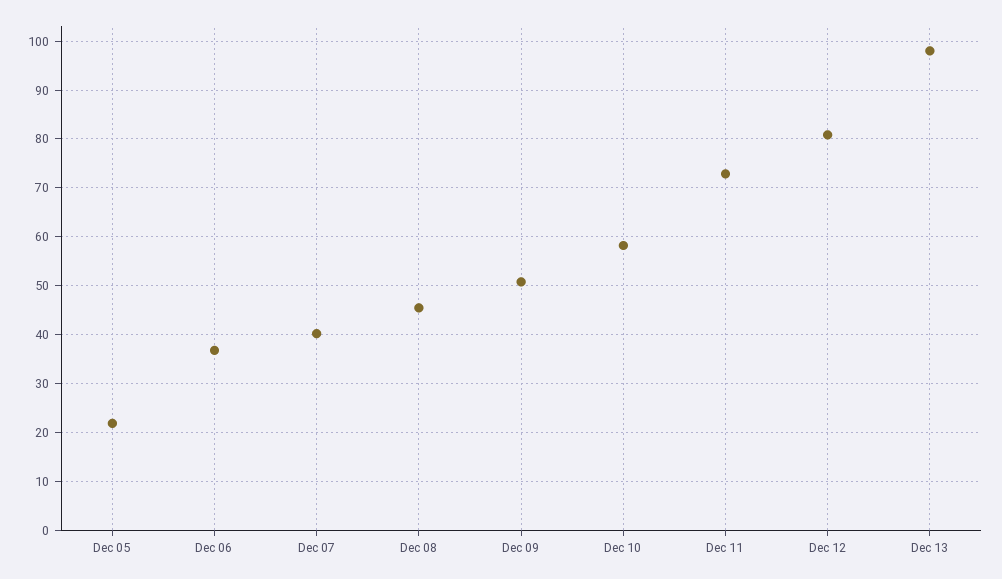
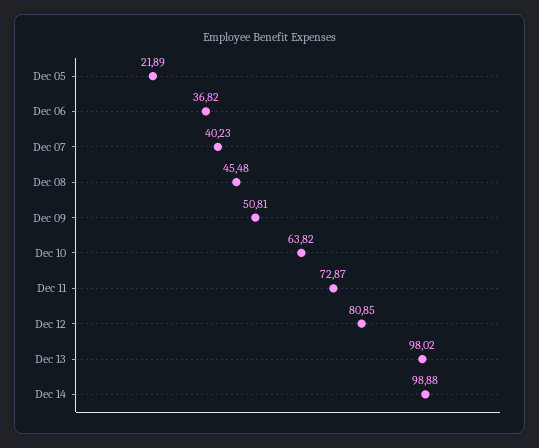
Dec 10: 58 -> 63.82
Dec 14: none -> 98.88

